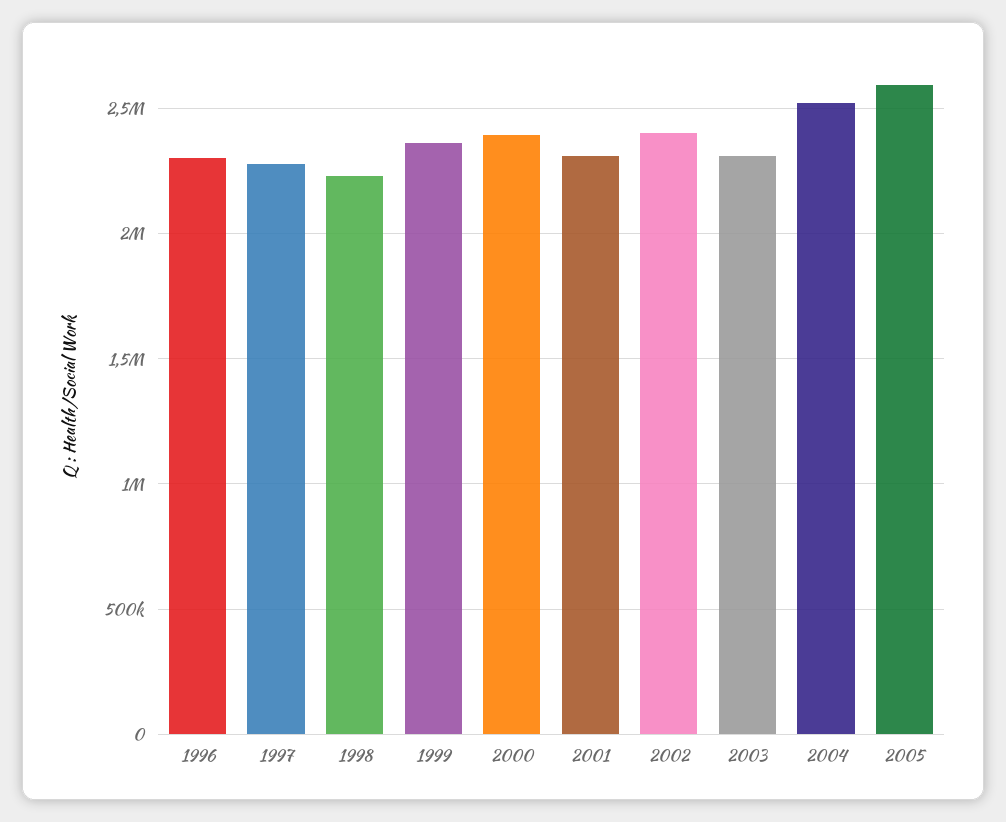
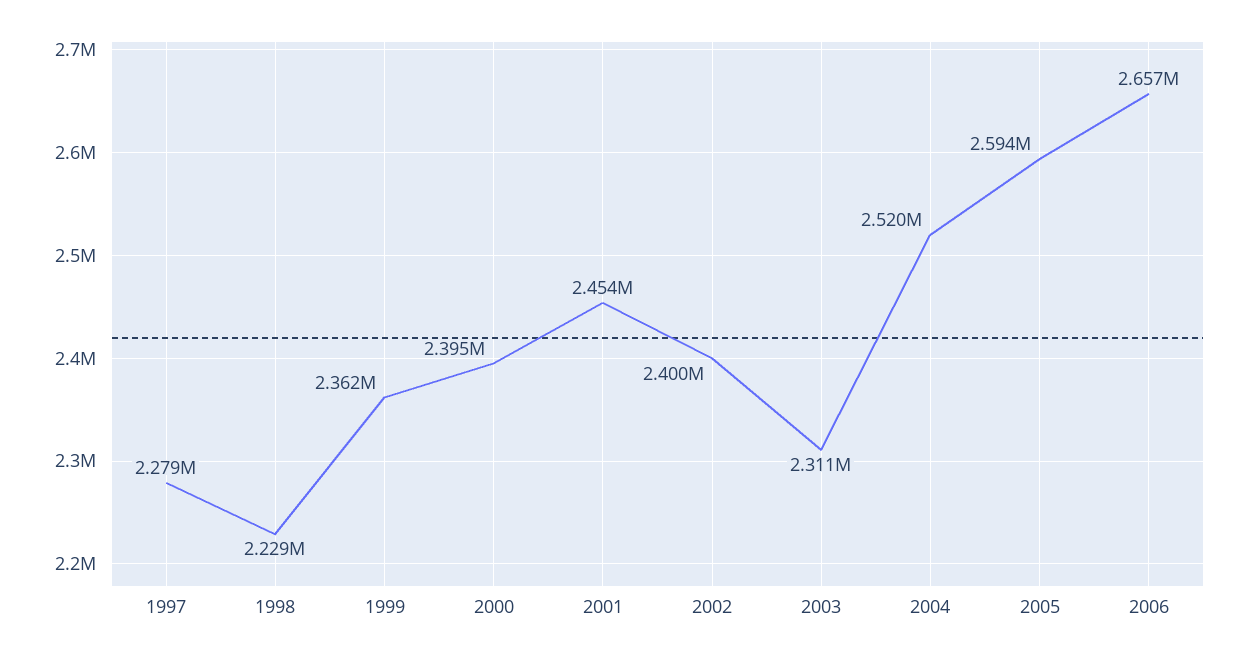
1996: 2300000 -> none
2001: 2300000 -> 2454000
2006: none -> 2657000

